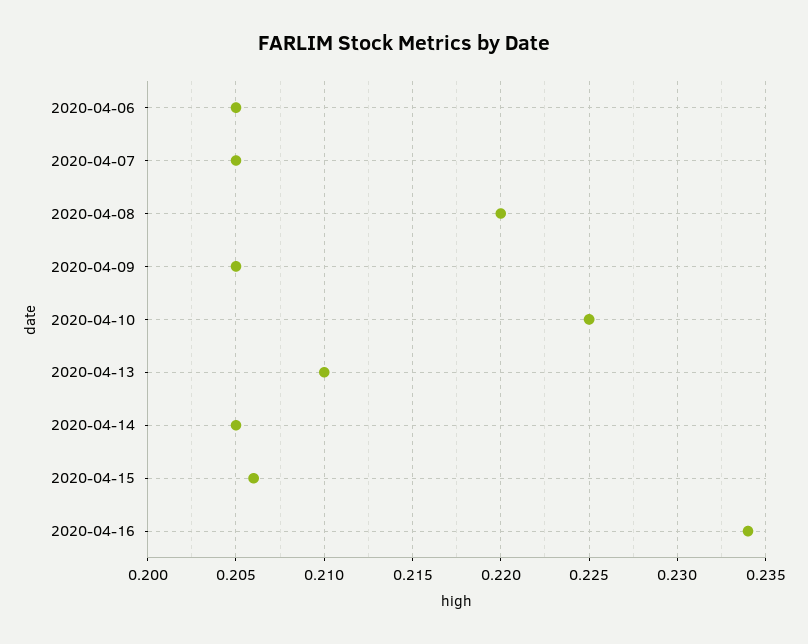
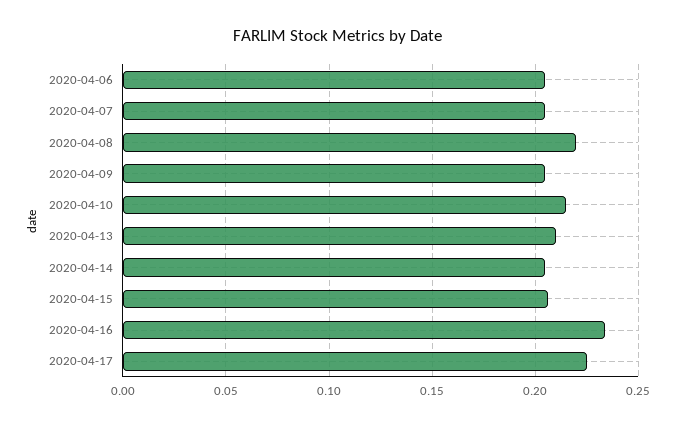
2020-04-10: 0.225 -> 0.215
2020-04-17: none -> 0.225

